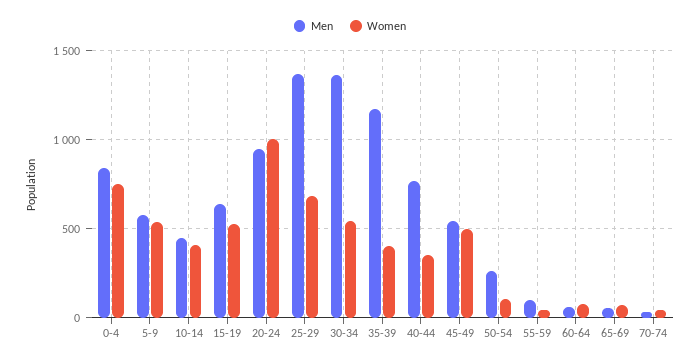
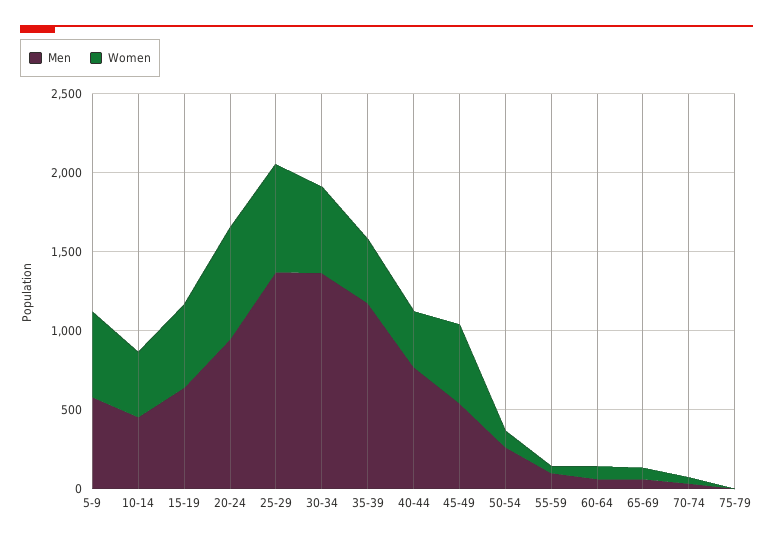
Men, 0-4: 850 -> none
Women, 0-4: 750 -> none
Women, 20-24: 1000 -> 700
Men, 75-79: none -> 0
Women, 75-79: none -> 0

